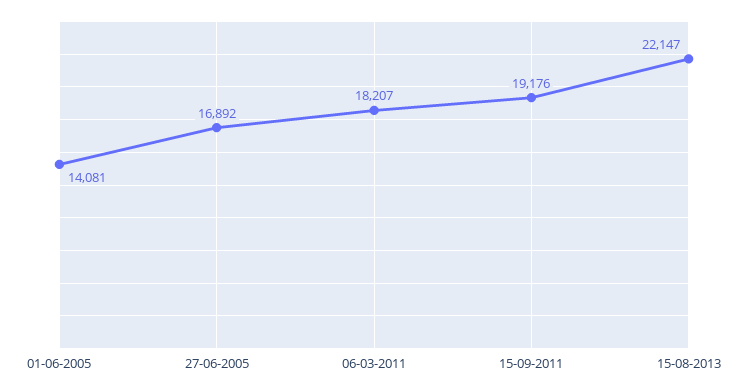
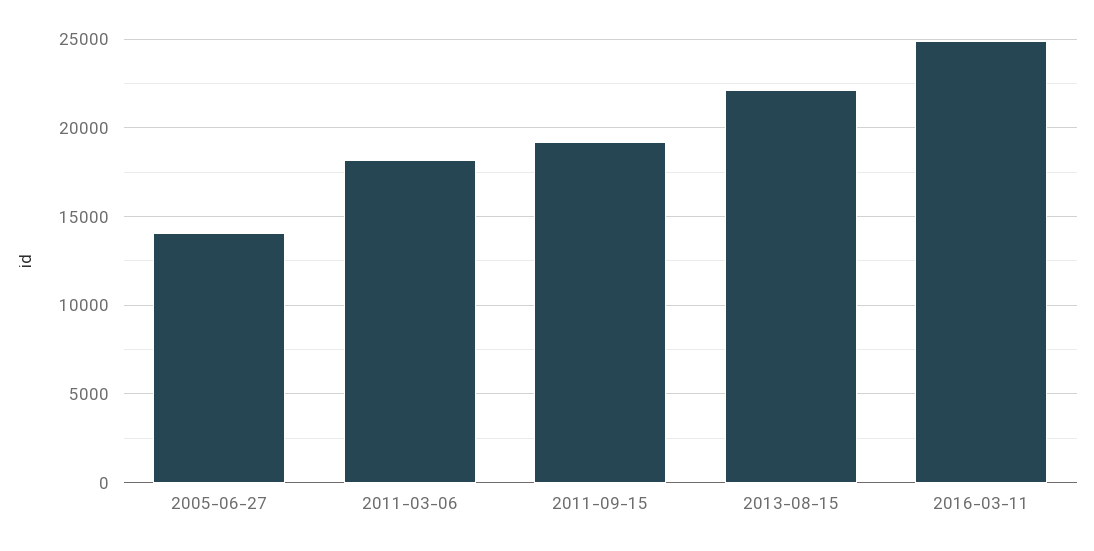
01-06-2005: 14081 -> none
27-06-2005: 16892 -> 14000
2016-03-11: none -> 25000

